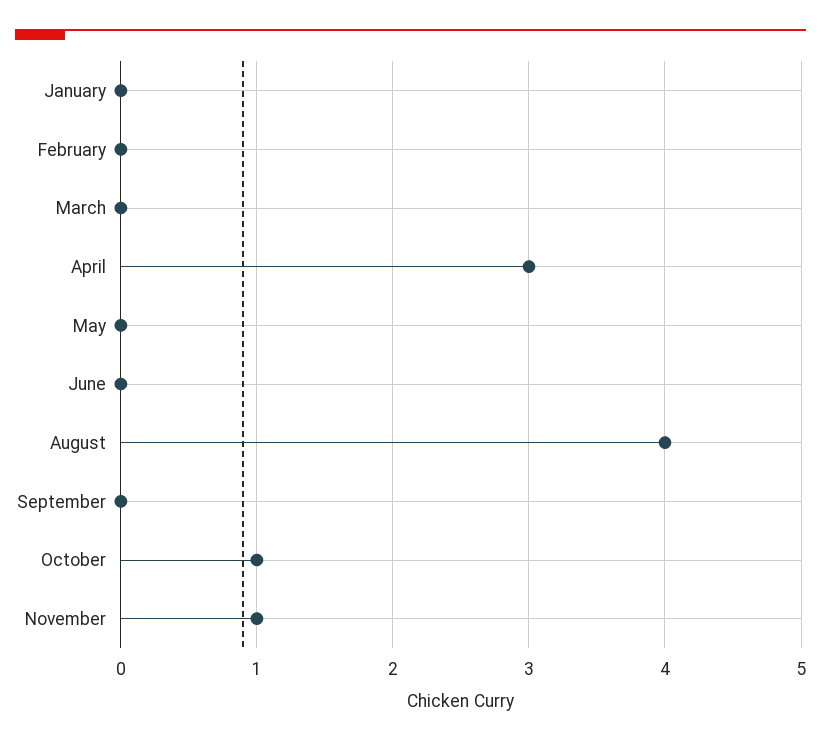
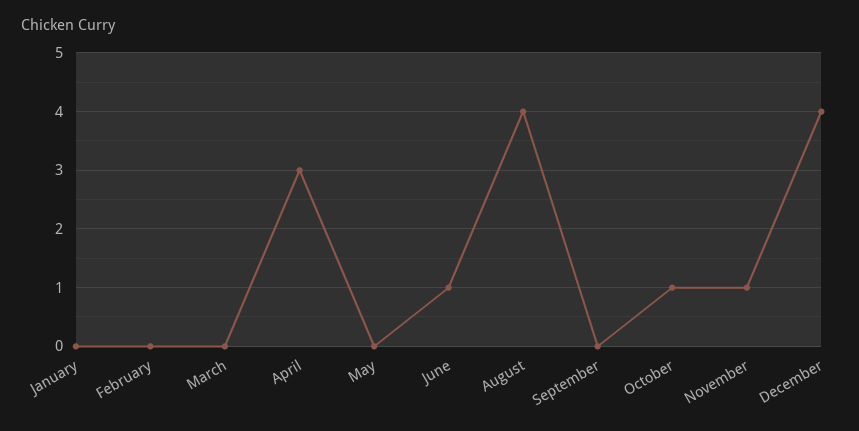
June: 0 -> 1
December: none -> 4

